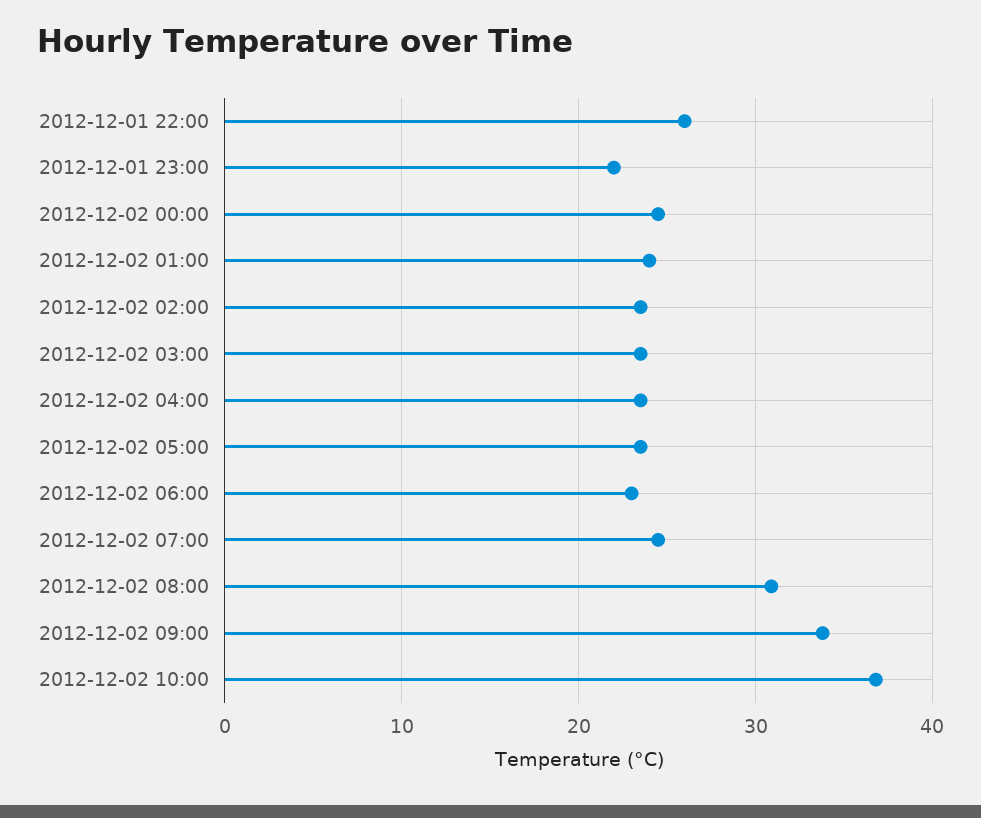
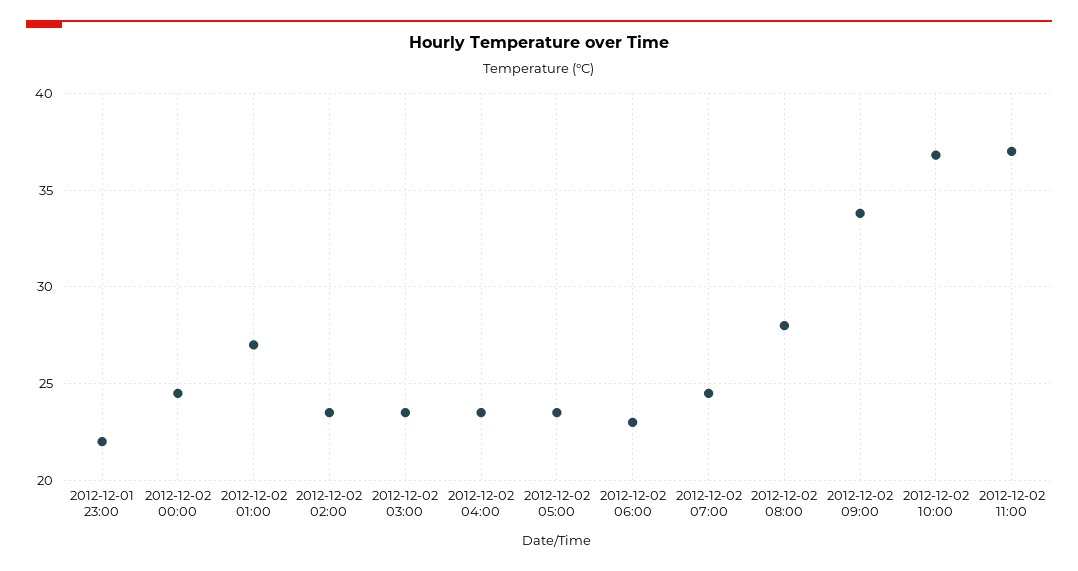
2012-12-01 22:00: 26 -> none
2012-12-02 01:00: 24 -> 27
2012-12-02 08:00: 31 -> 28
2012-12-02 11:00: none -> 37

